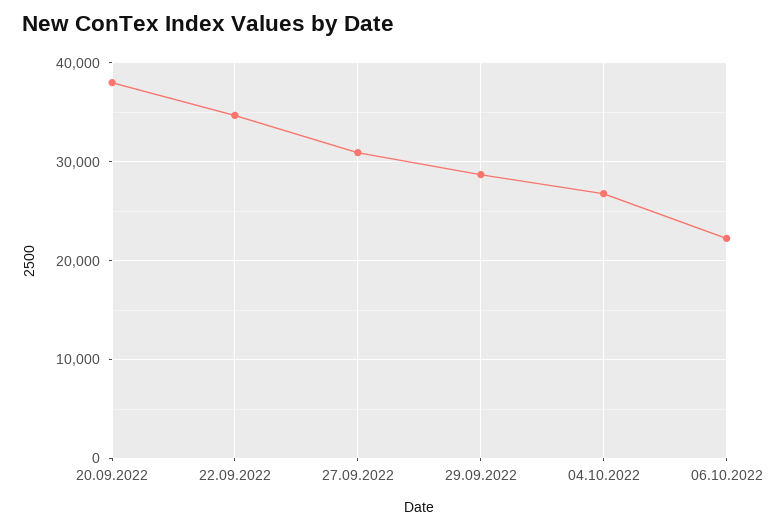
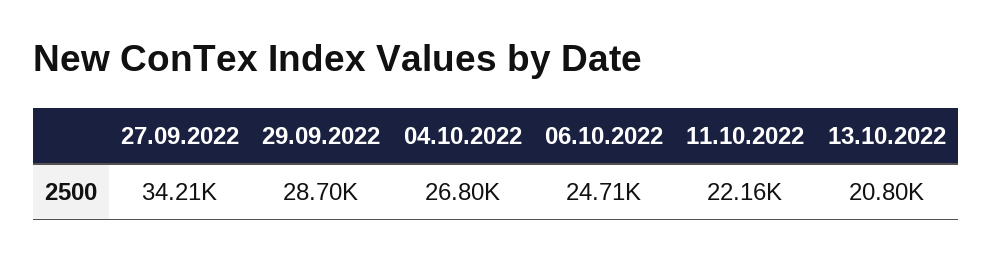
20.09.2022: 38000 -> none
22.09.2022: 35000 -> none
27.09.2022: 31000 -> 34210
06.10.2022: 22000 -> 24710
11.10.2022: none -> 22160
13.10.2022: none -> 20800

